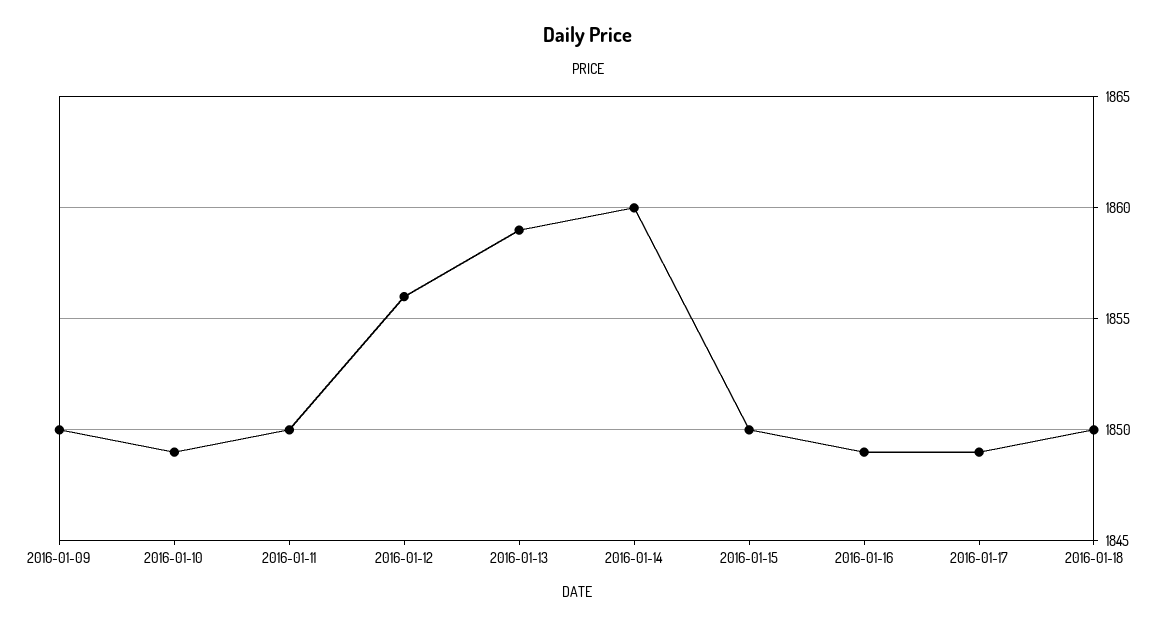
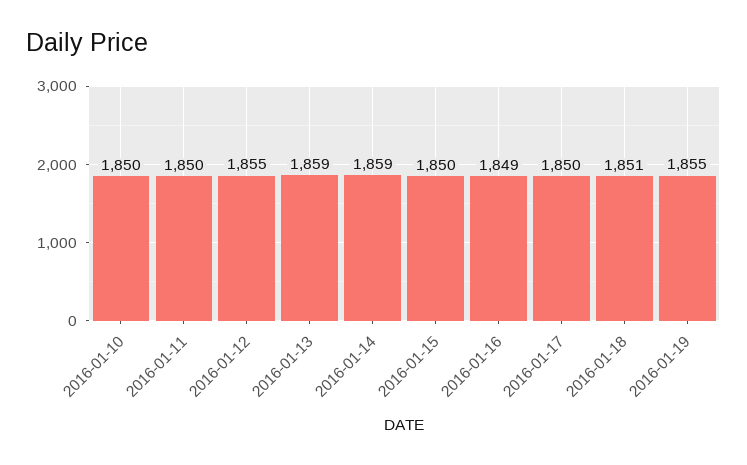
2016-01-09: 1850 -> none
2016-01-10: 1849 -> 1850
2016-01-12: 1856 -> 1855
2016-01-14: 1860 -> 1859
2016-01-17: 1849 -> 1850
2016-01-18: 1850 -> 1851
2016-01-19: none -> 1855

